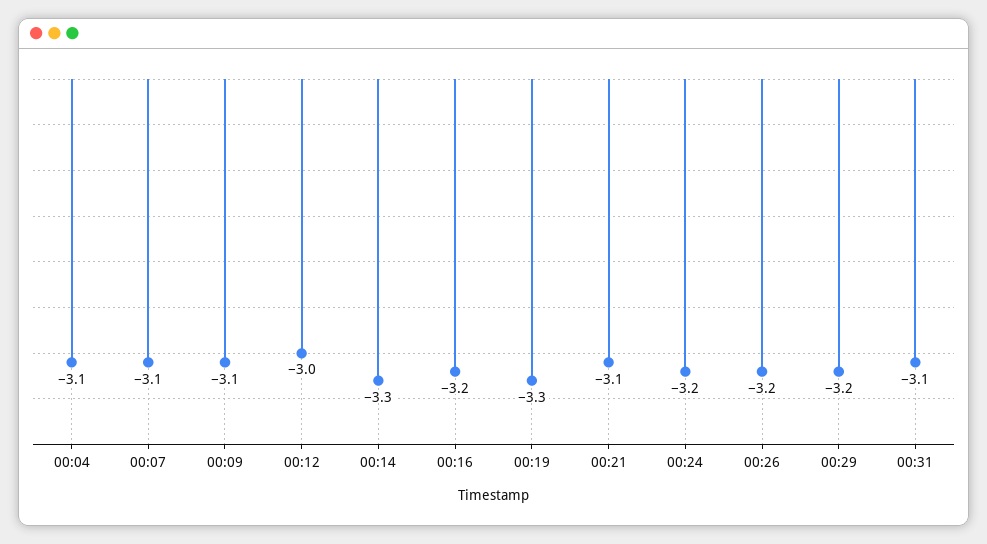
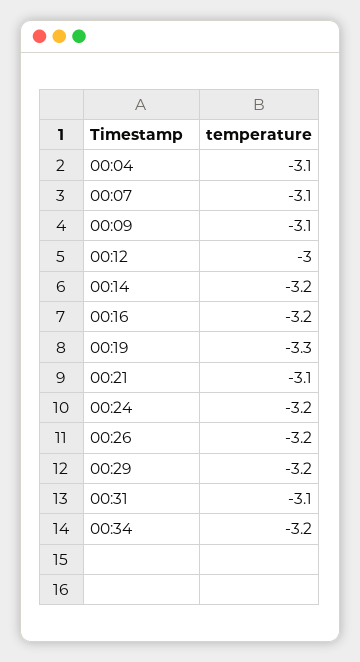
00:14: -3.3 -> -3.2
00:34: none -> -3.2

